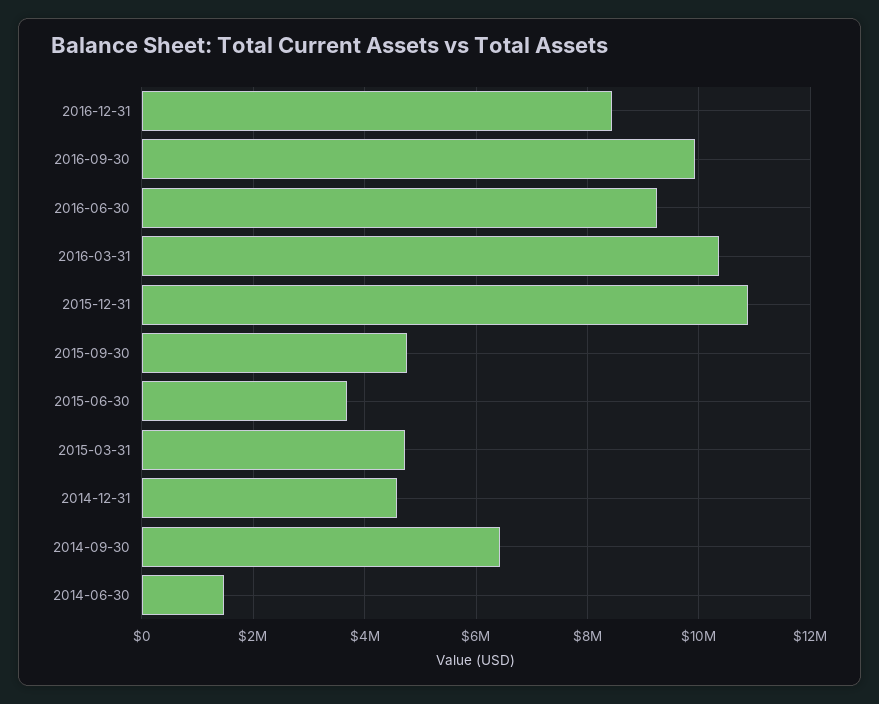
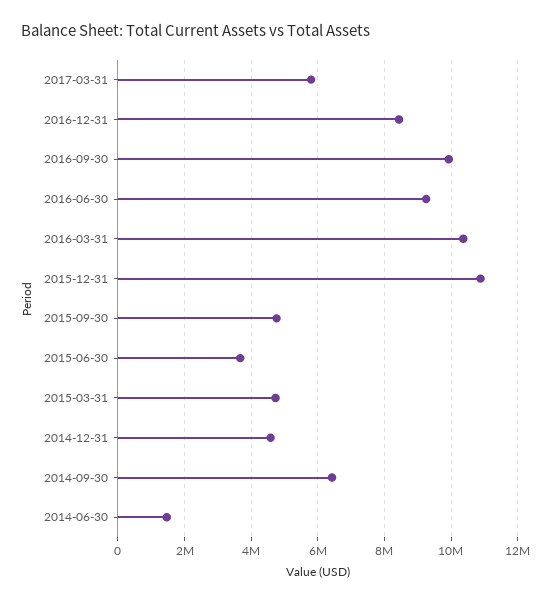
2017-03-31: none -> 5800000

